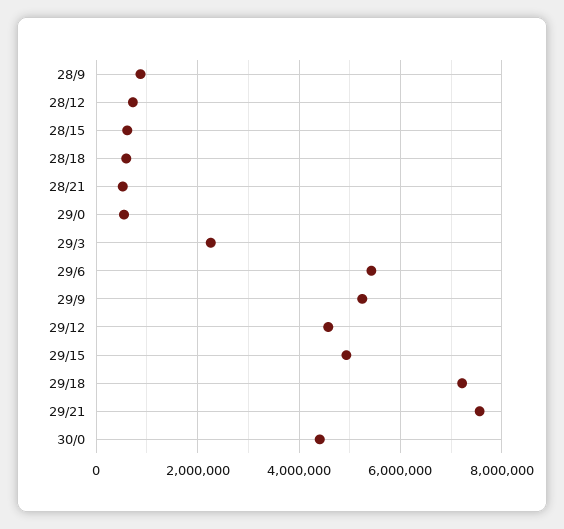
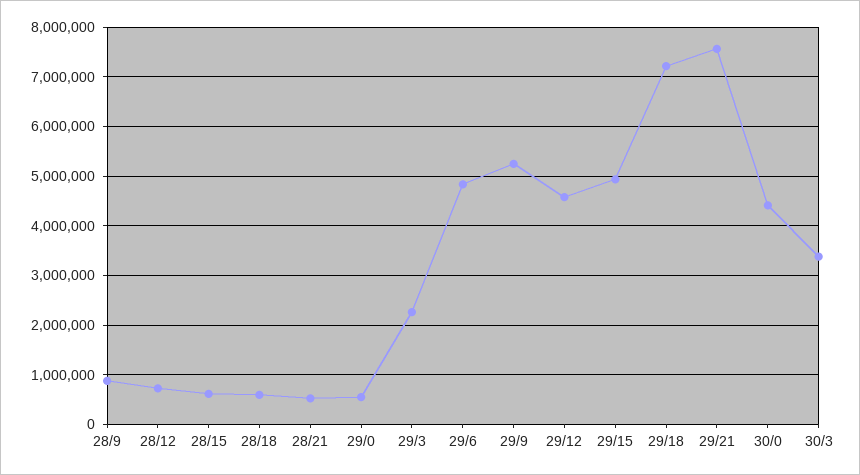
29/6: 5400000 -> 4800000
30/3: none -> 3400000

